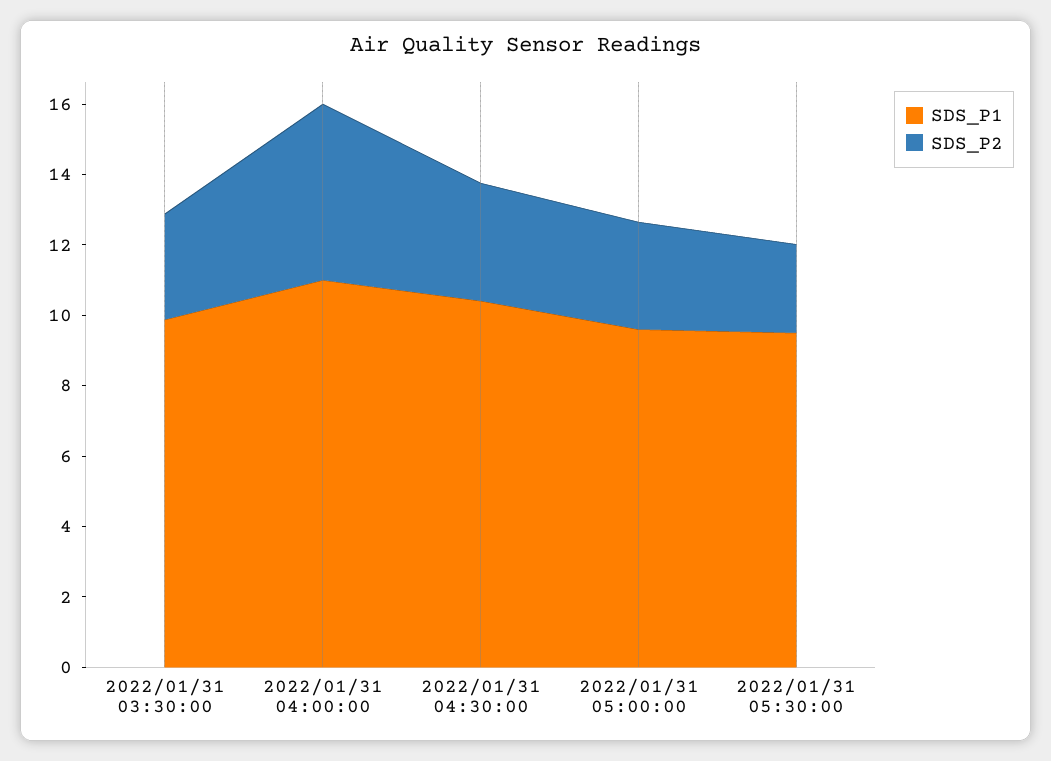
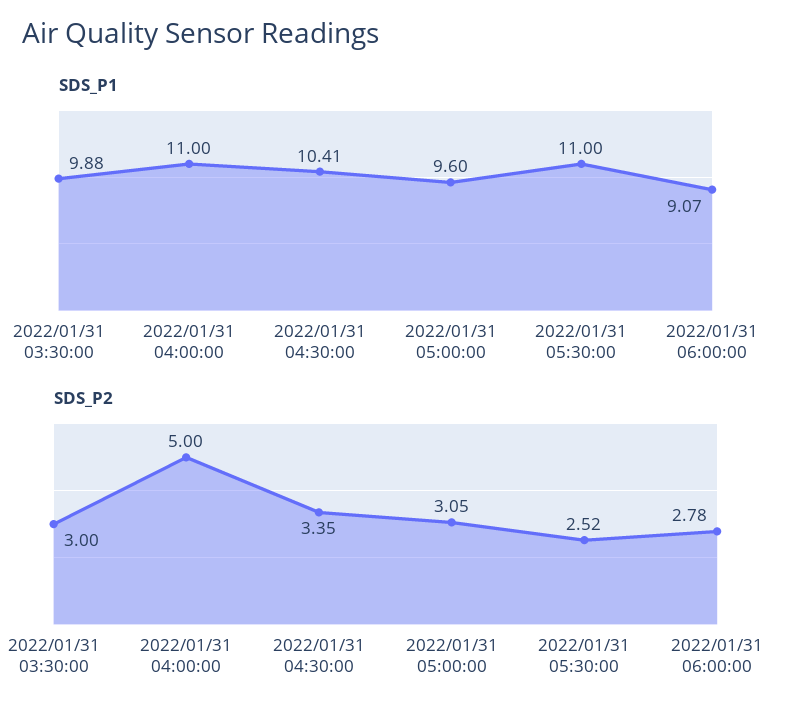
SDS_P1, 2022/01/31 05:30:00: 9.5 -> 11
SDS_P1, 2022/01/31 06:00:00: none -> 9.07
SDS_P2, 2022/01/31 06:00:00: none -> 2.78

